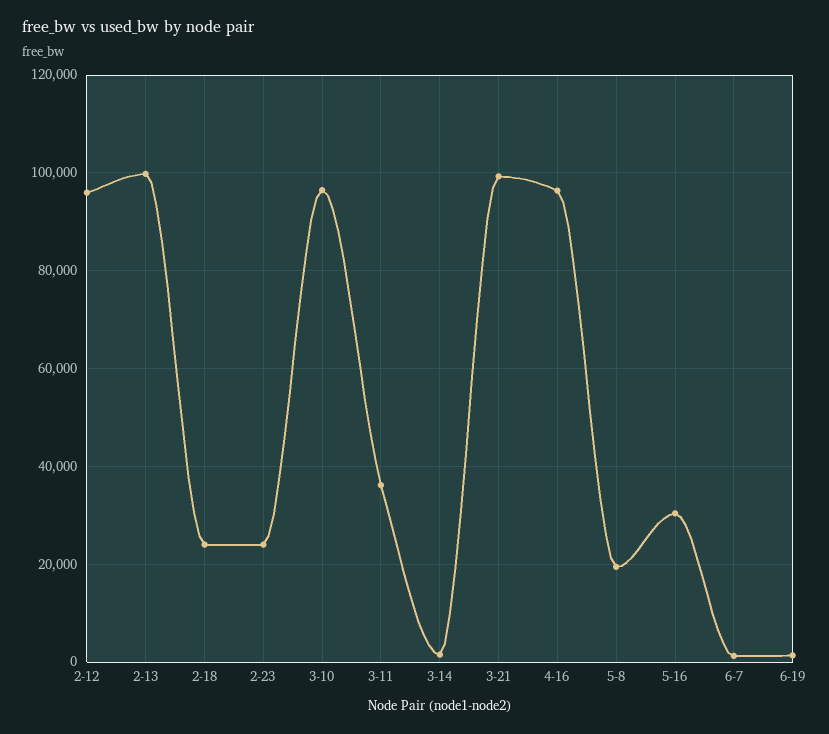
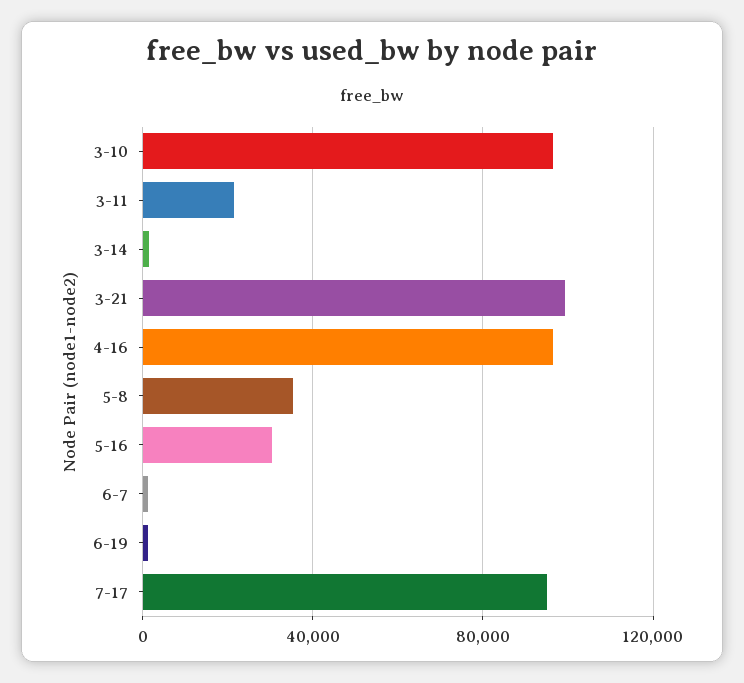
2-12: 96000 -> none
2-13: 100000 -> none
2-18: 24000 -> none
2-23: 24000 -> none
3-11: 36000 -> 20000
5-8: 20000 -> 35000
7-17: none -> 95000

